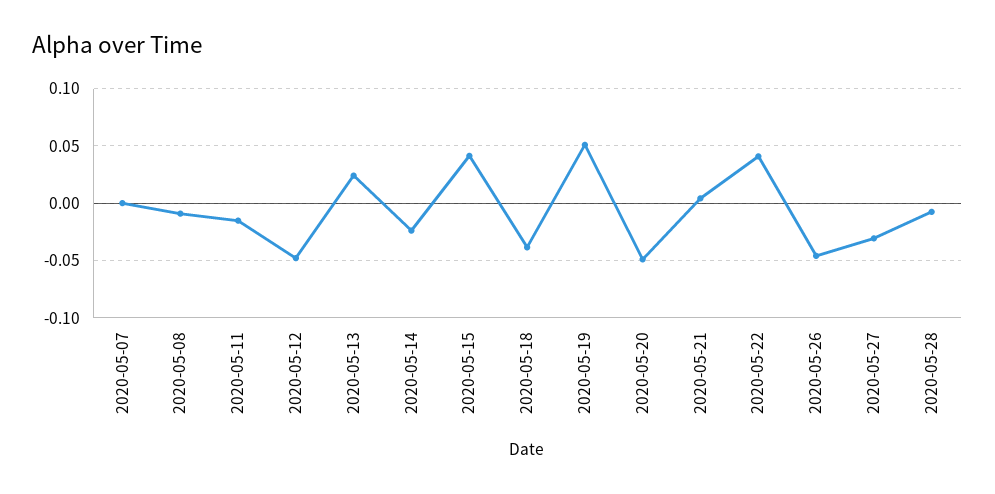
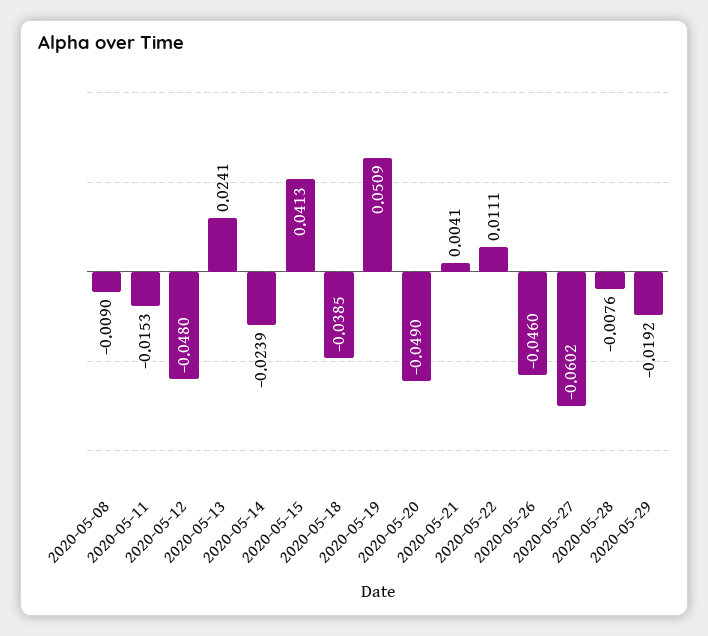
2020-05-07: 0 -> none
2020-05-22: 0.04 -> 0.0111
2020-05-27: -0.03 -> -0.0602
2020-05-29: none -> -0.0192

